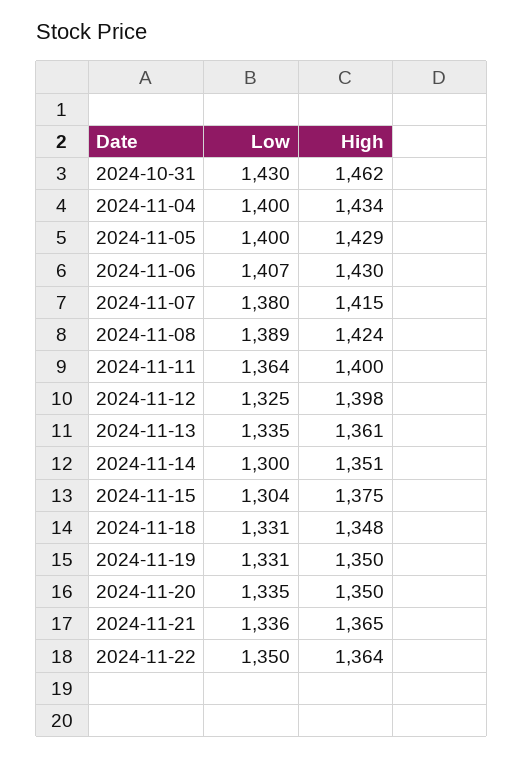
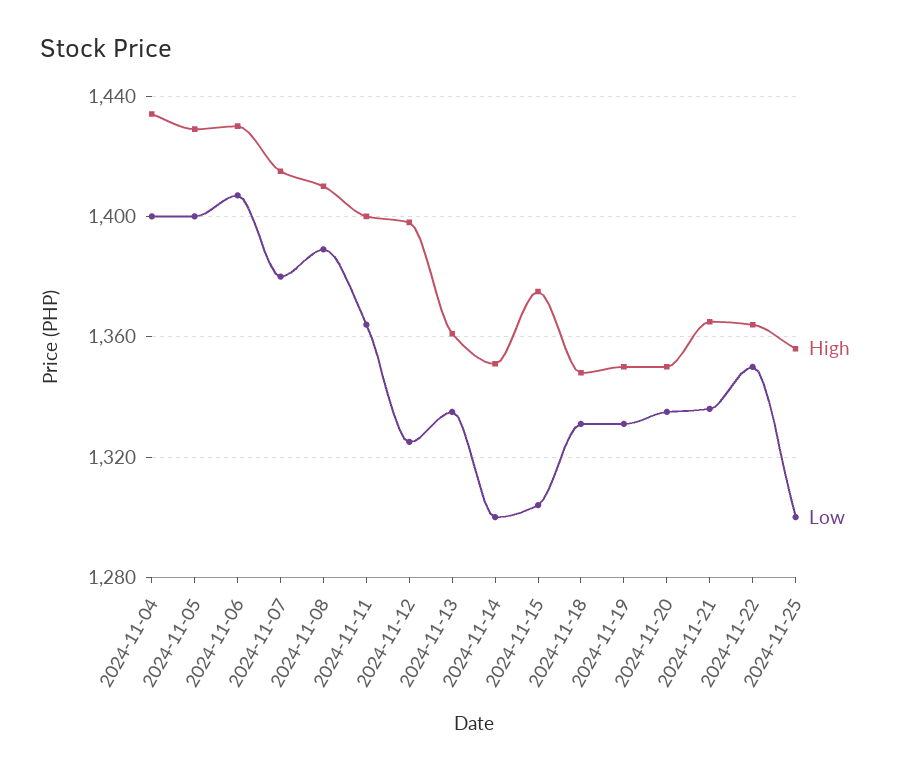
Low, 2024-10-31: 1430 -> none
High, 2024-10-31: 1462 -> none
High, 2024-11-08: 1424 -> 1410
High, 2024-11-25: none -> 1355
Low, 2024-11-25: none -> 1300

